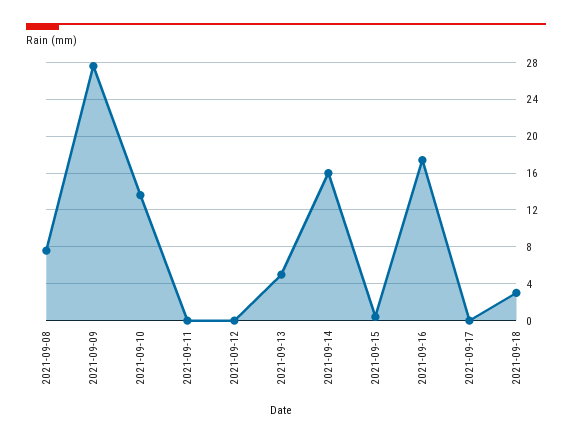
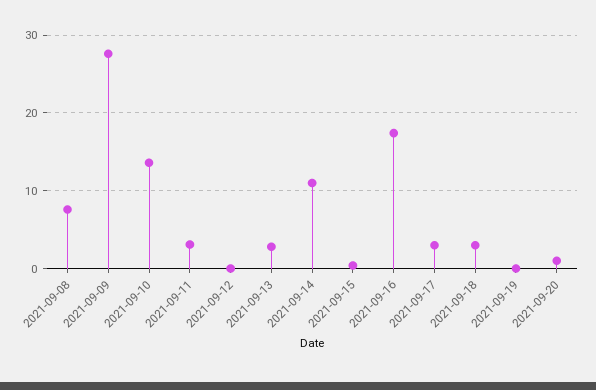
2021-09-11: 0 -> 3
2021-09-13: 5 -> 3
2021-09-14: 16 -> 11
2021-09-17: 0 -> 3
2021-09-19: none -> 0
2021-09-20: none -> 1

